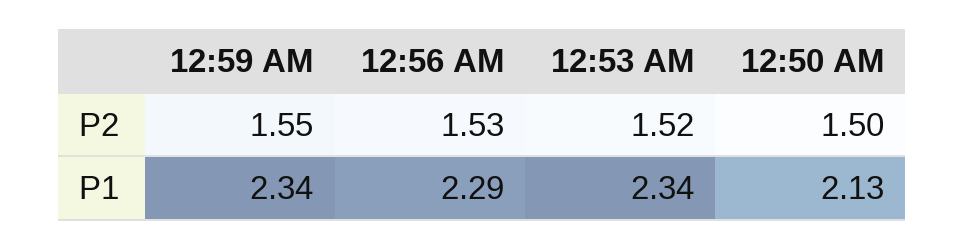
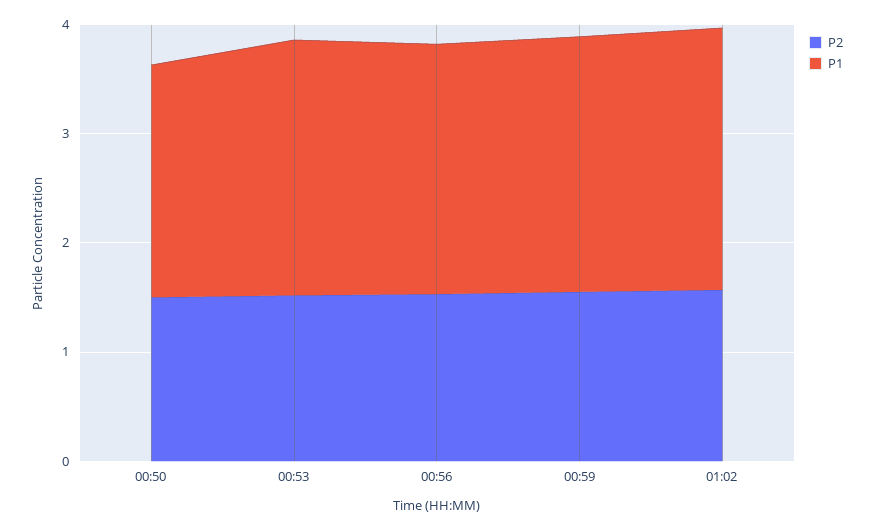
P2, 01:02: none -> 1.6
P1, 01:02: none -> 2.4

